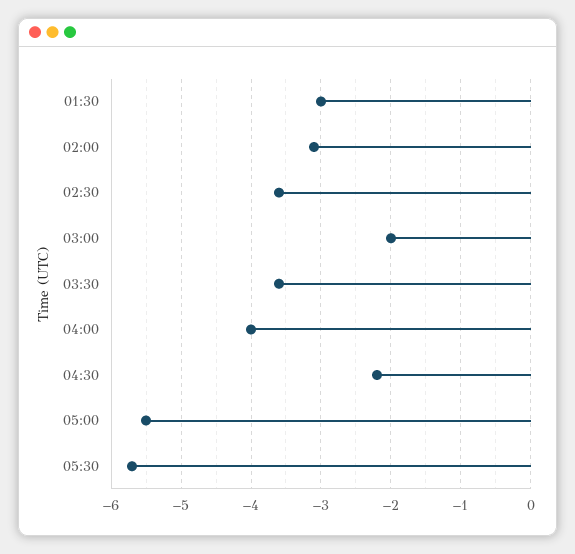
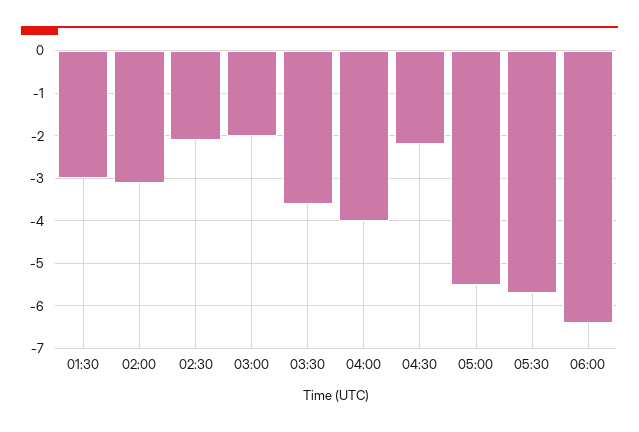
02:30: -3.6 -> -2
06:00: none -> -6.5

